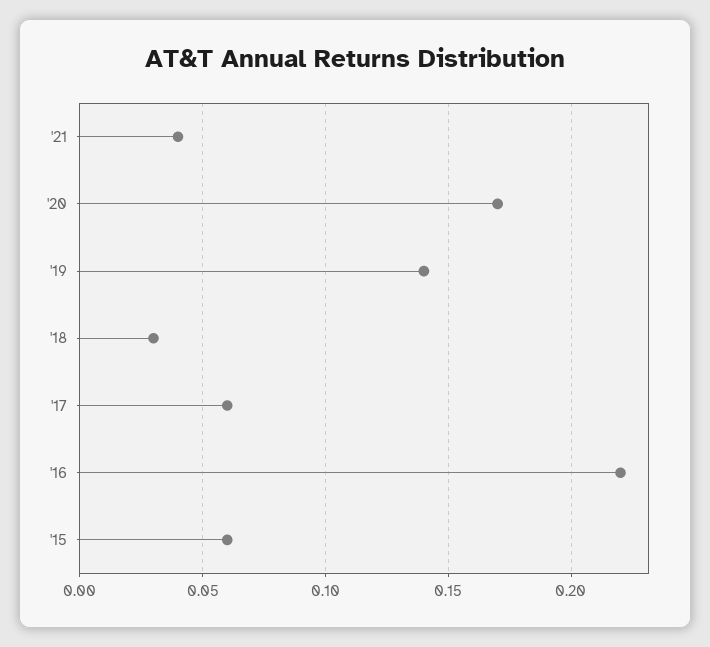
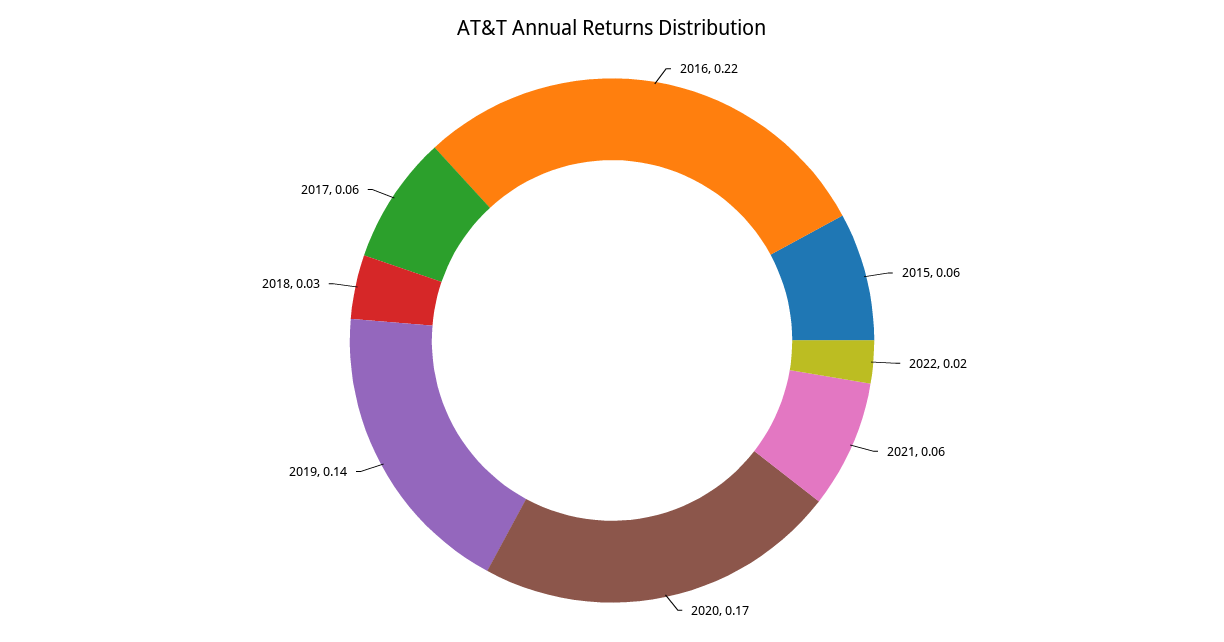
'21: 0.04 -> 0.06
2022: none -> 0.02

